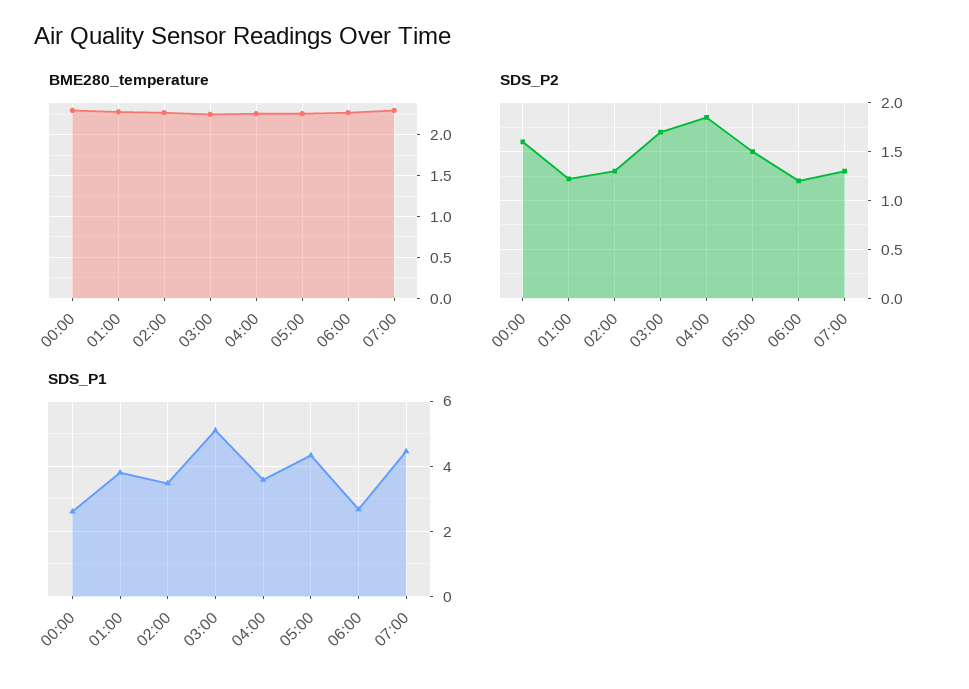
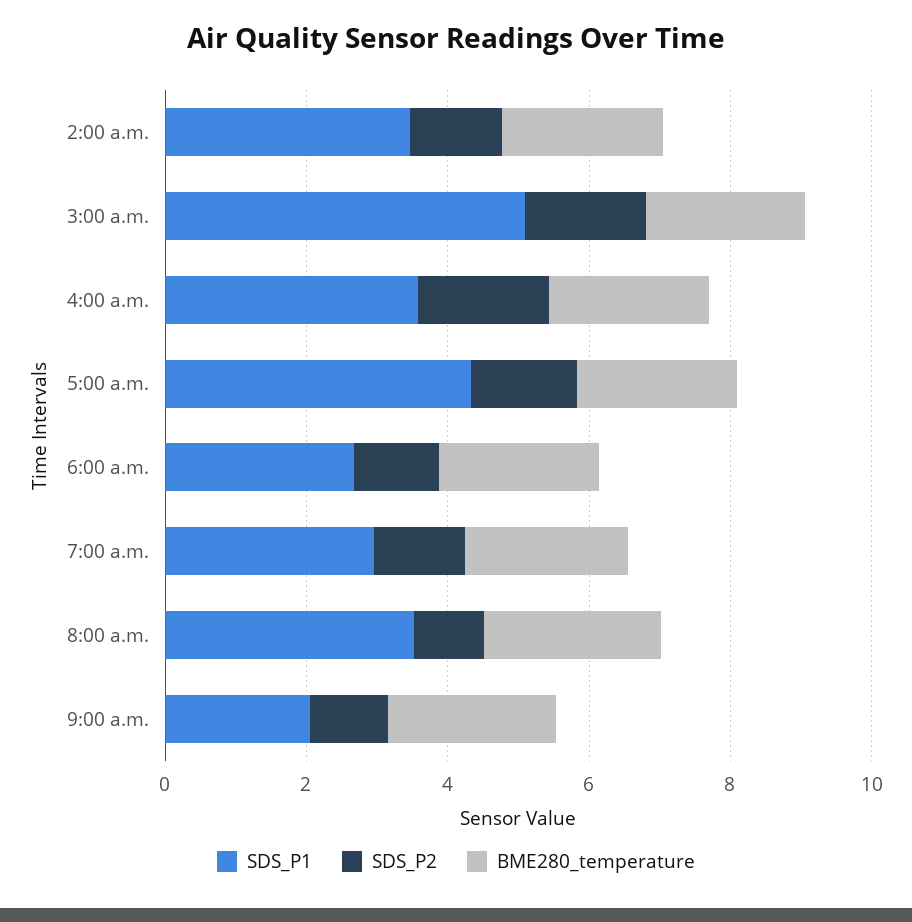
BME280_temperature, 00:00: 2.3 -> none
BME280_temperature, 01:00: 2.3 -> none
SDS_P2, 00:00: 1.6 -> none
SDS_P2, 01:00: 1.2 -> none
SDS_P1, 00:00: 2.6 -> none
SDS_P1, 01:00: 3.8 -> none
SDS_P1, 07:00: 4.4 -> 3
SDS_P1, 8:00 a.m.: none -> 3.5
SDS_P2, 8:00 a.m.: none -> 1
BME280_temperature, 8:00 a.m.: none -> 2.5
SDS_P1, 9:00 a.m.: none -> 2
SDS_P2, 9:00 a.m.: none -> 1
BME280_temperature, 9:00 a.m.: none -> 2.5

